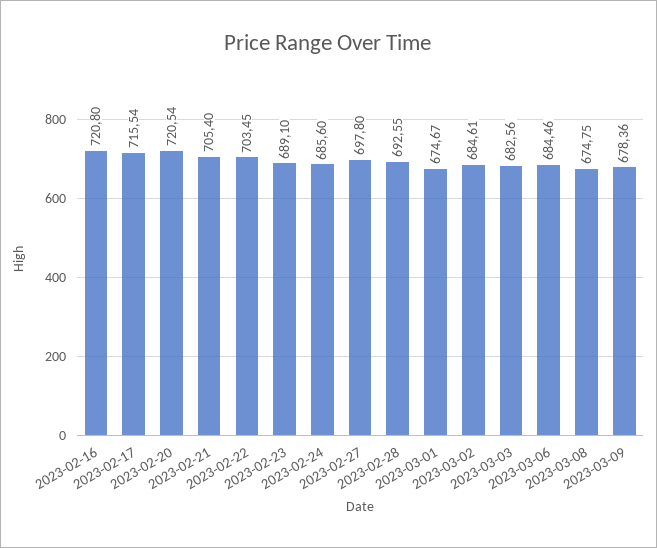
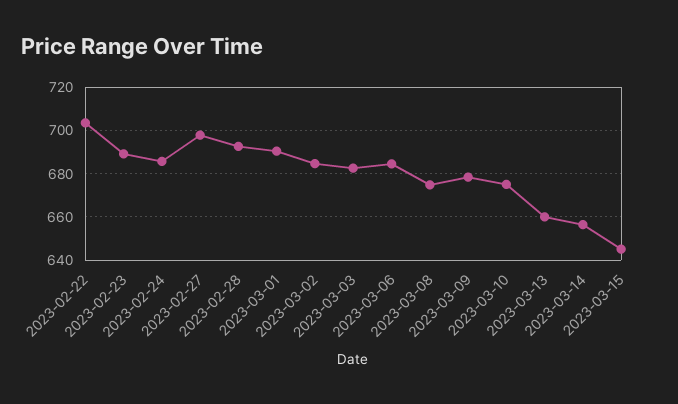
2023-02-16: 720.8 -> none
2023-02-17: 715.54 -> none
2023-02-20: 720.54 -> none
2023-02-21: 705.4 -> none
2023-03-01: 674.67 -> 690
2023-03-10: none -> 675
2023-03-13: none -> 660
2023-03-14: none -> 655
2023-03-15: none -> 645

